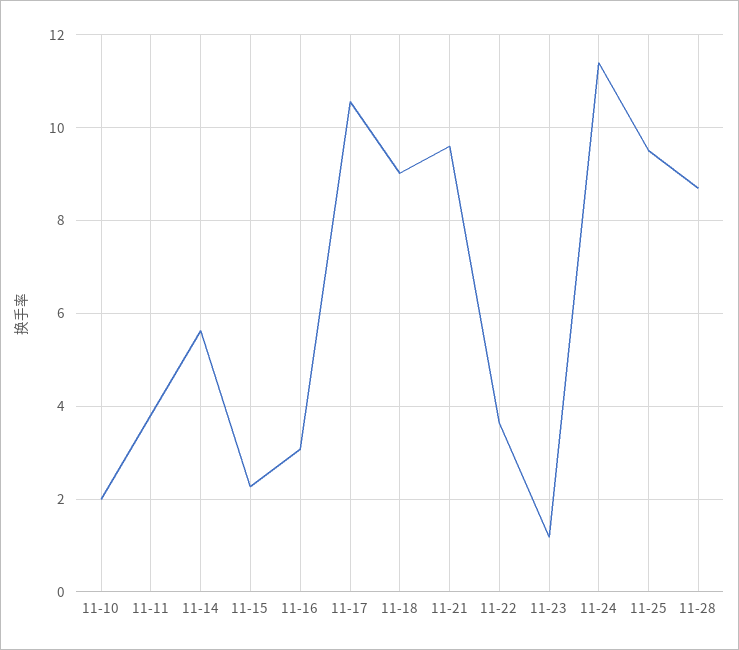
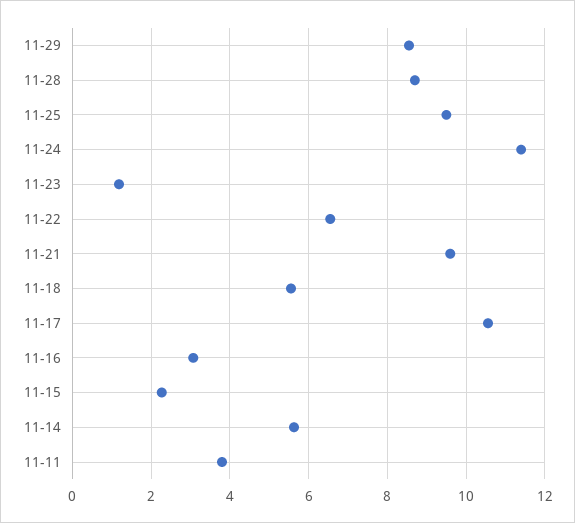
11-10: 2 -> none
11-18: 9 -> 5.6
11-22: 3.6 -> 6.6
11-29: none -> 8.6

